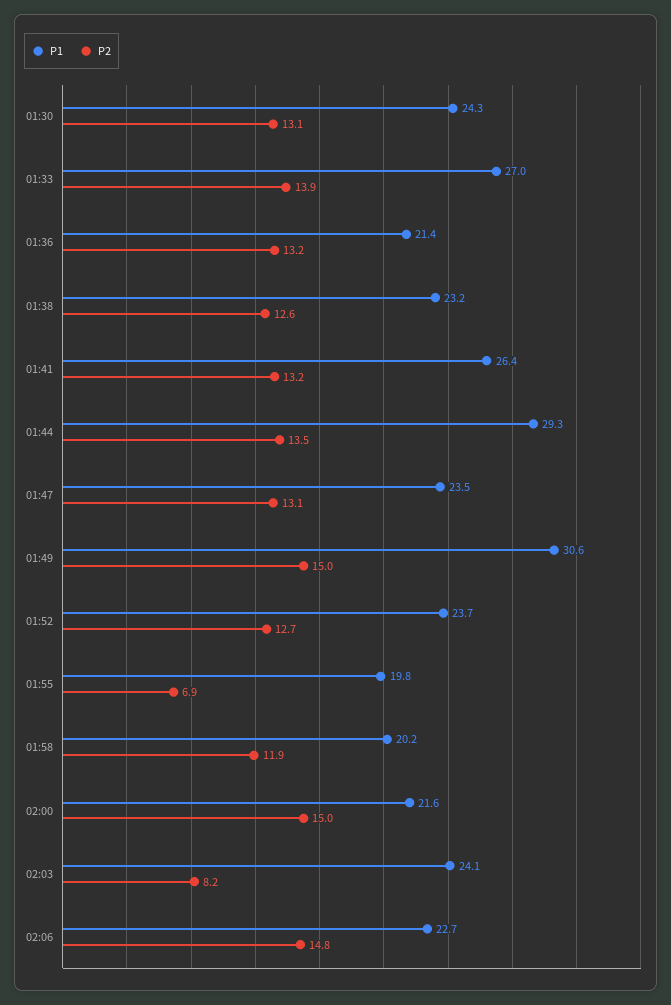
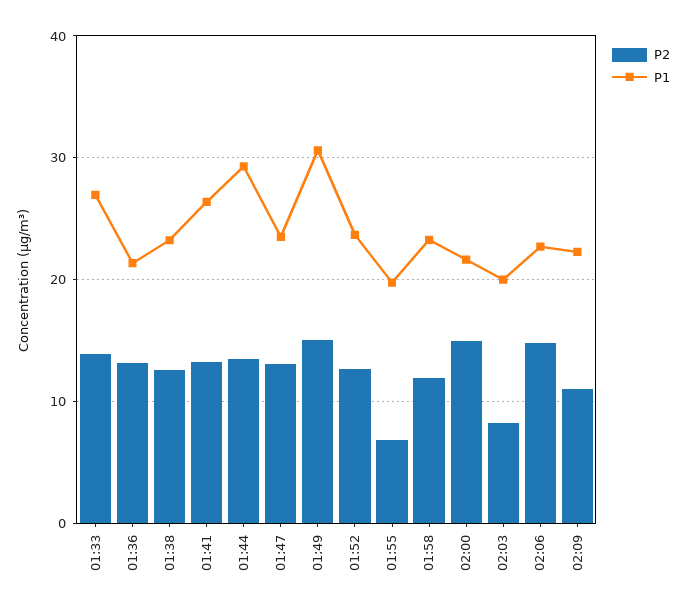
P1, 01:30: 24.3 -> none
P2, 01:30: 13.1 -> none
P1, 01:58: 20.2 -> 23
P1, 02:03: 24.1 -> 20
P2, 02:09: none -> 11
P1, 02:09: none -> 22

